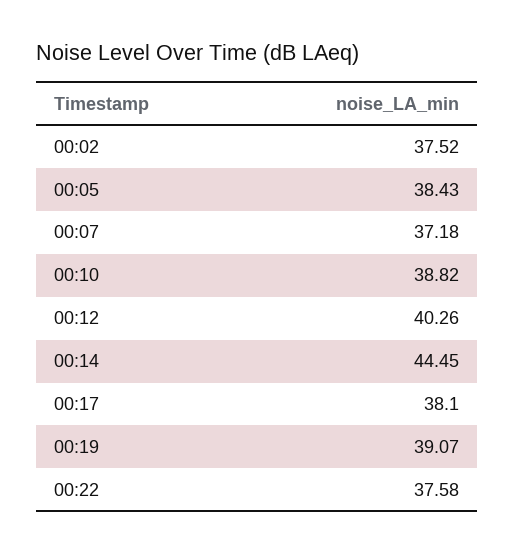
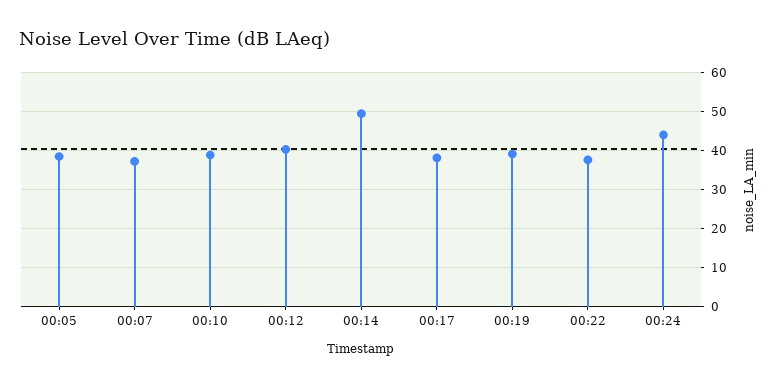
00:02: 37.52 -> none
00:14: 44.45 -> 50
00:24: none -> 44

